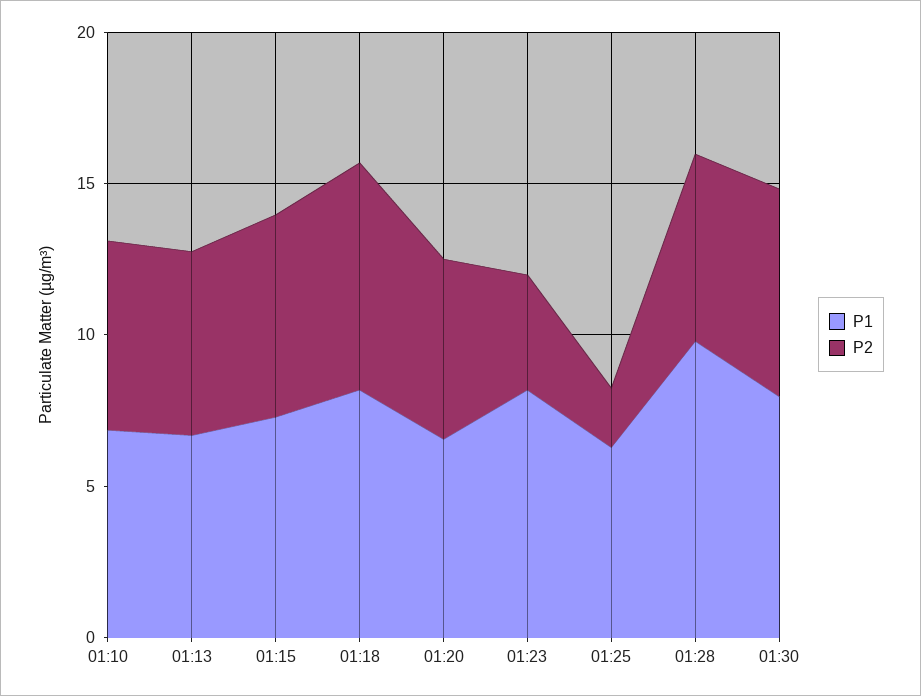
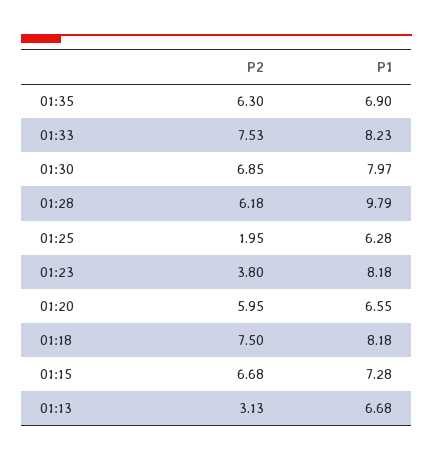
P1, 01:10: 7 -> none
P2, 01:10: 6 -> none
P2, 01:13: 6 -> 3.13
P2, 01:35: none -> 6.3
P1, 01:35: none -> 6.9
P2, 01:33: none -> 7.53
P1, 01:33: none -> 8.23

